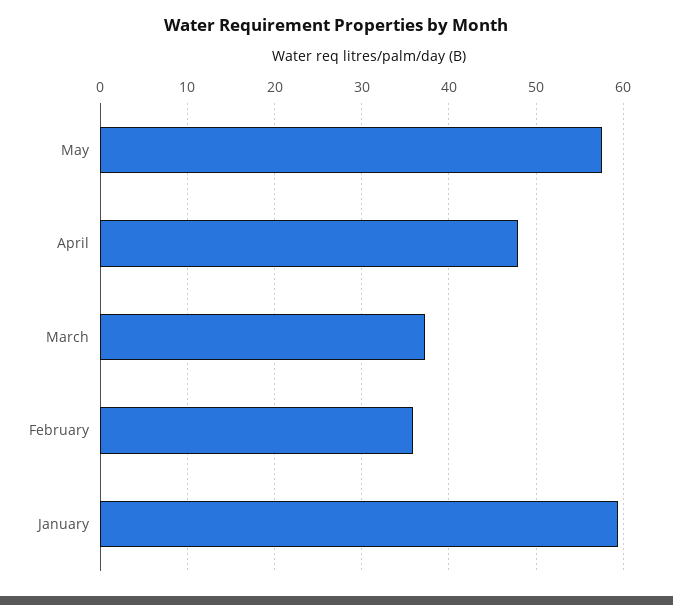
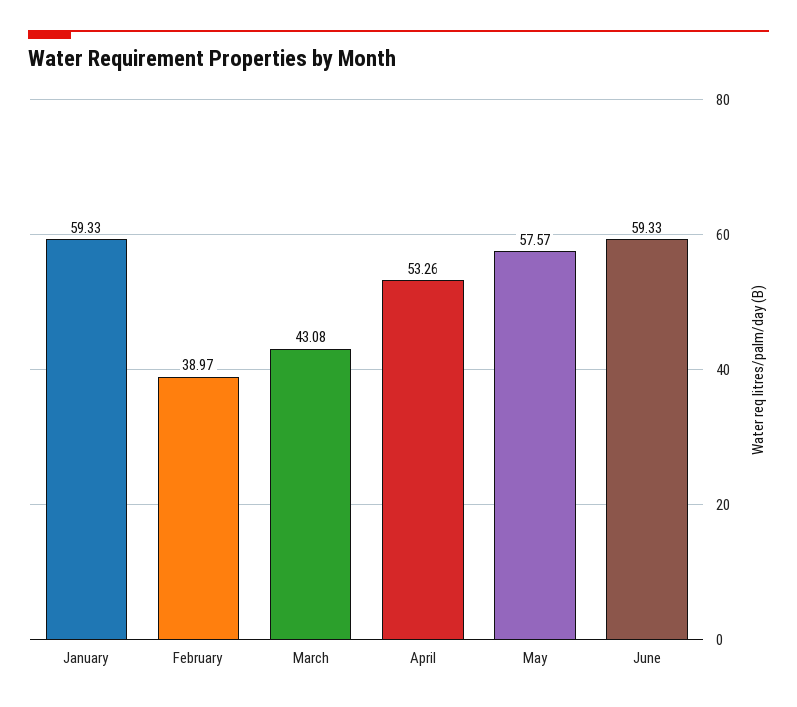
April: 48 -> 53.26
March: 37 -> 43.08
February: 36 -> 38.97
June: none -> 59.33

